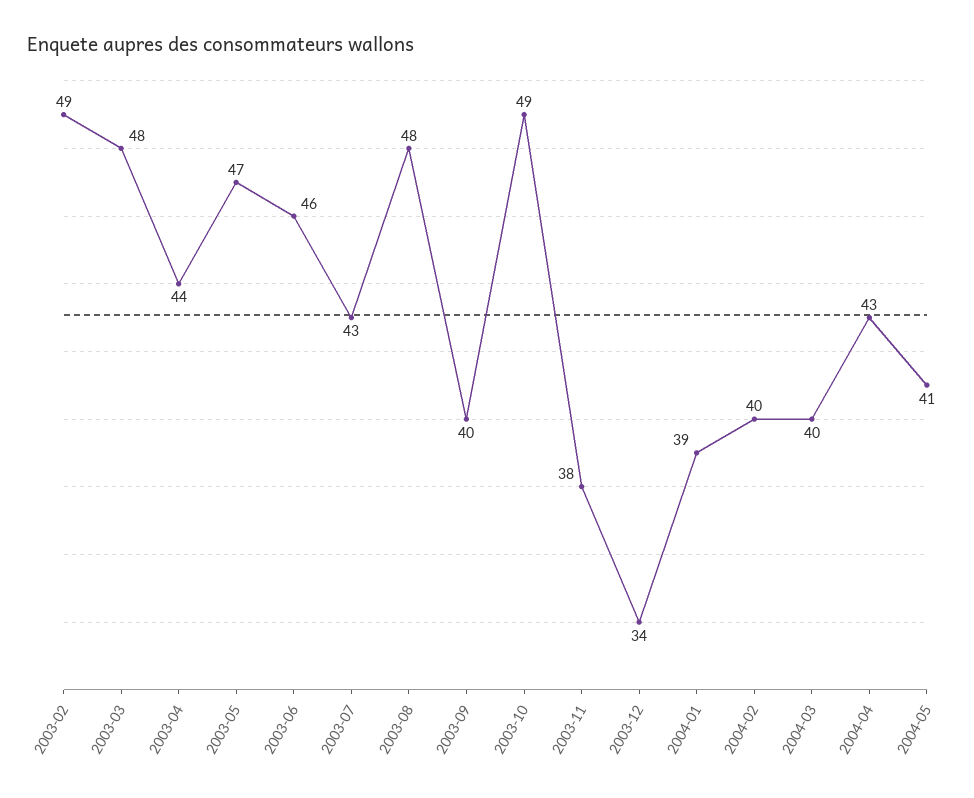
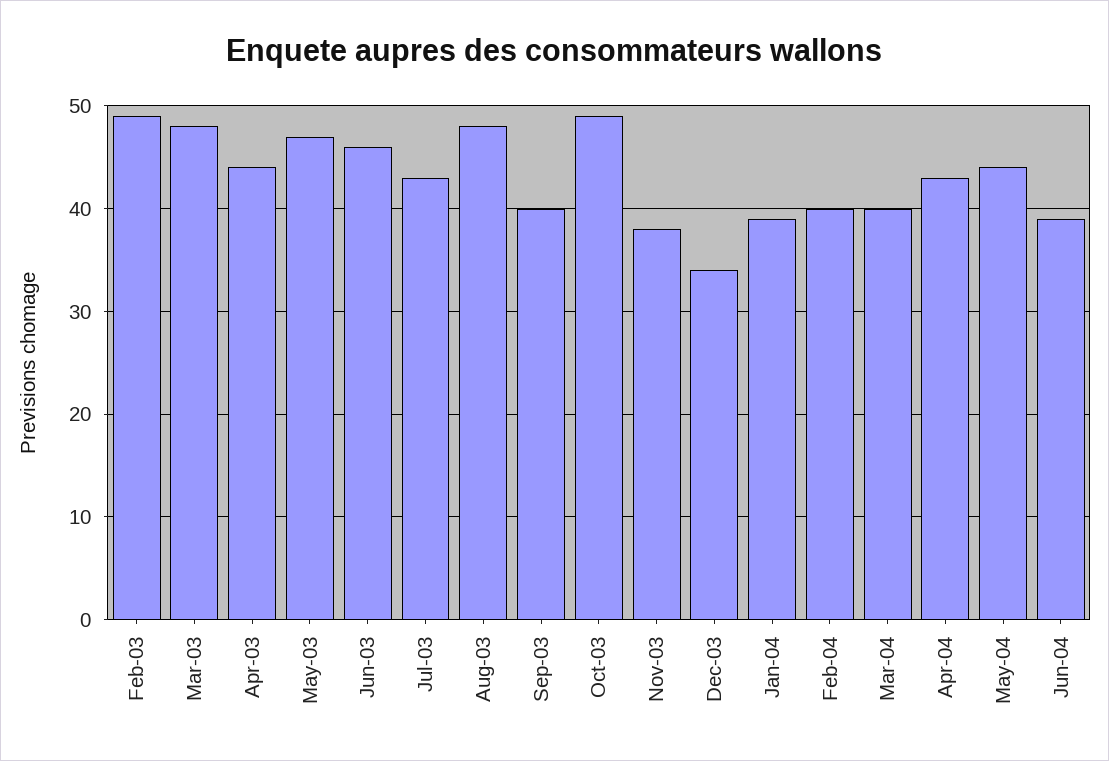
2004-05: 41 -> 44
Jun-04: none -> 39

